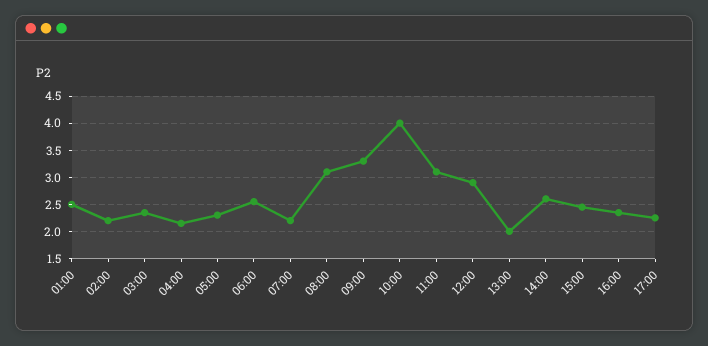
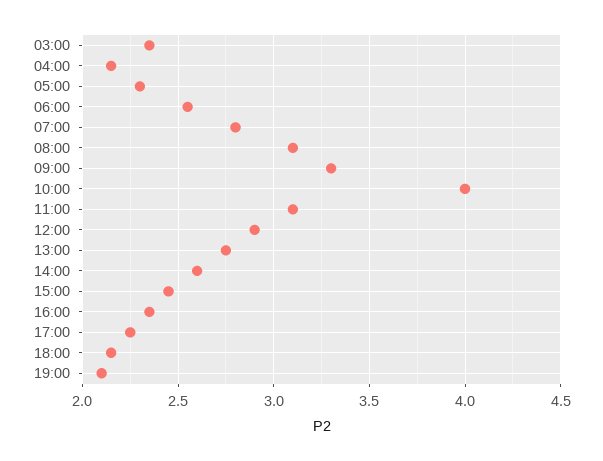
01:00: 2.5 -> none
02:00: 2.25 -> none
07:00: 2.25 -> 2.8
13:00: 2 -> 2.75
18:00: none -> 2.15
19:00: none -> 2.1

